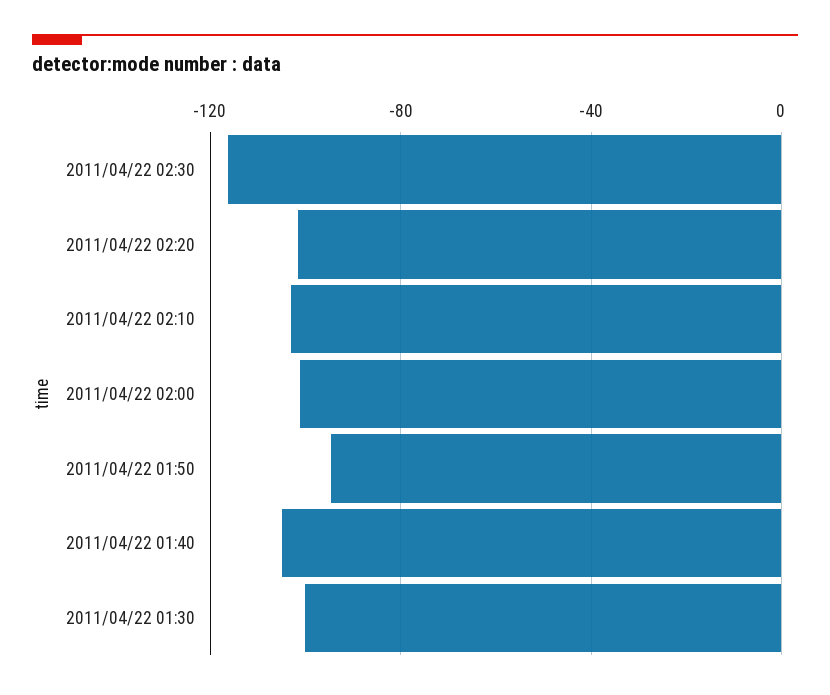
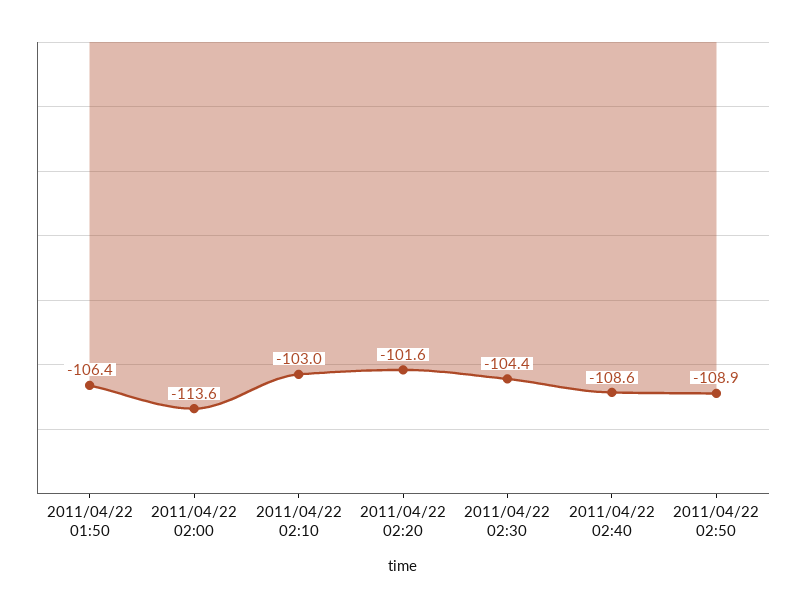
2011/04/22 02:30: -115 -> -104.4
2011/04/22 02:00: -100 -> -113.6
2011/04/22 01:50: -95 -> -106.4
2011/04/22 01:40: -105 -> none
2011/04/22 01:30: -100 -> none
2011/04/22 02:40: none -> -108.6
2011/04/22 02:50: none -> -108.9

